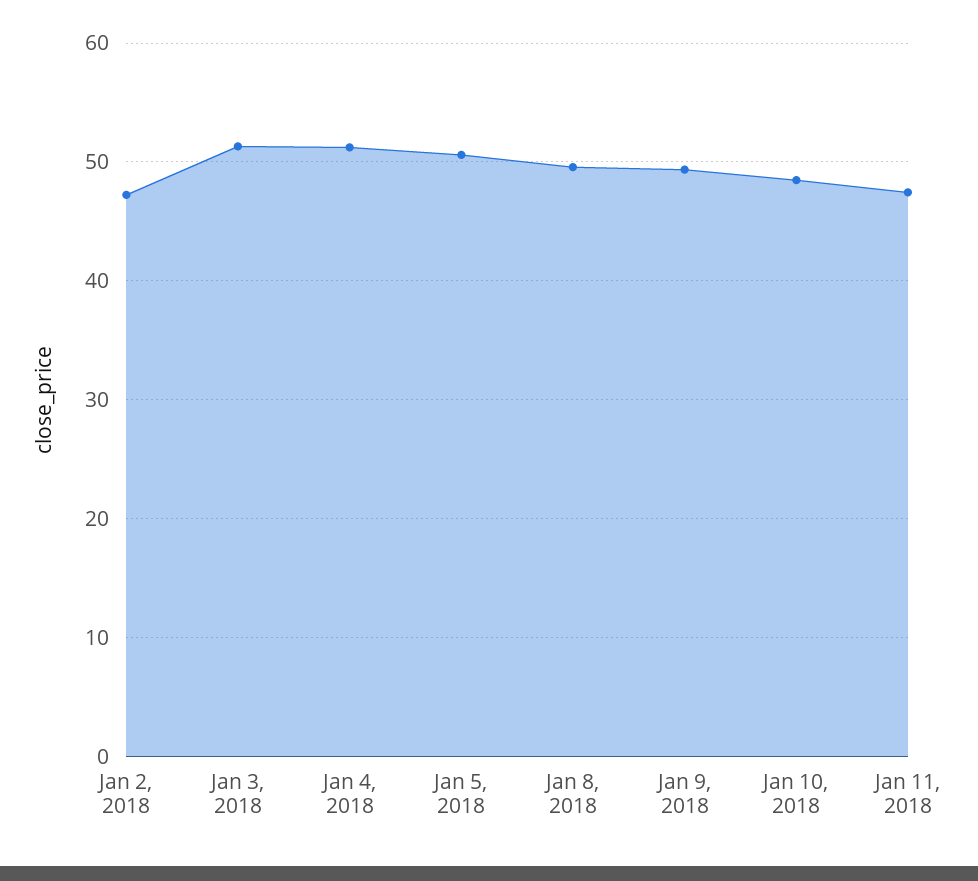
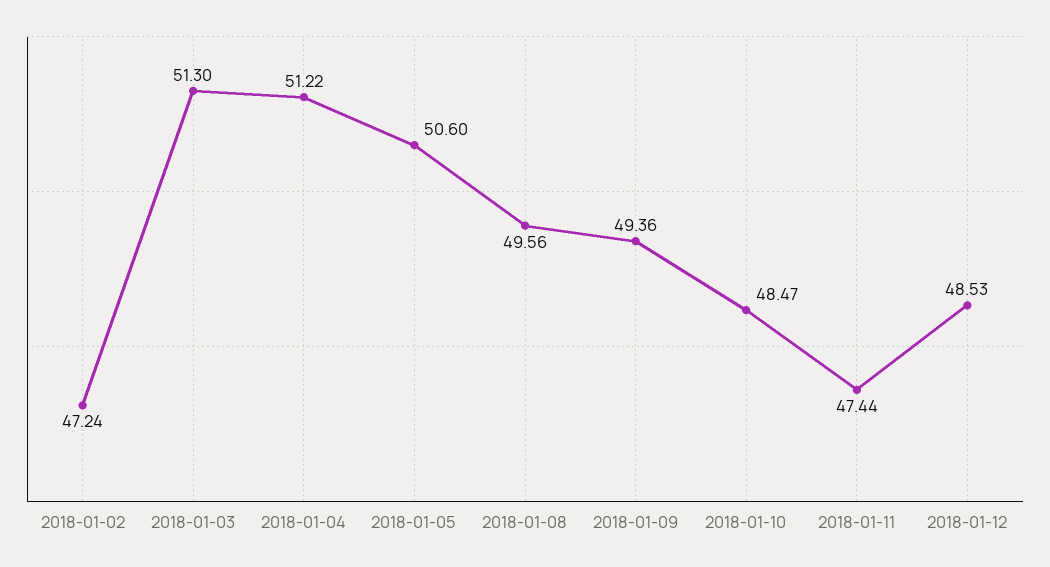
2018-01-12: none -> 48.53

